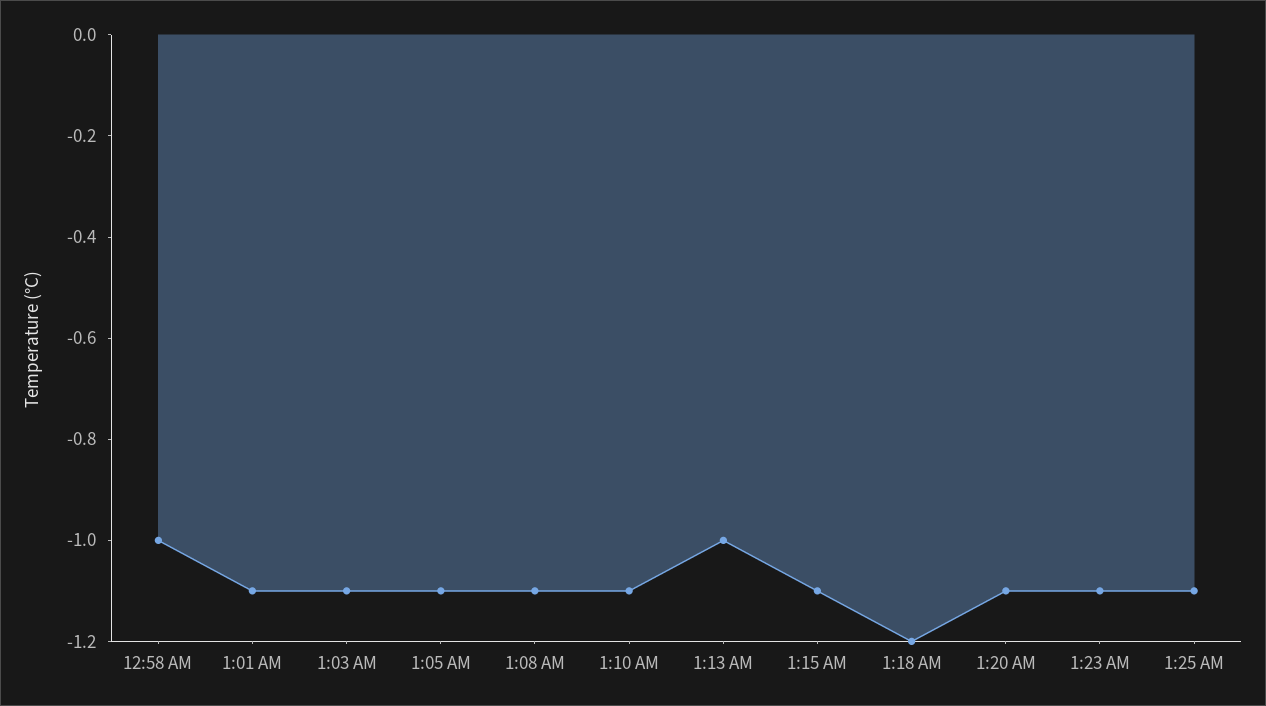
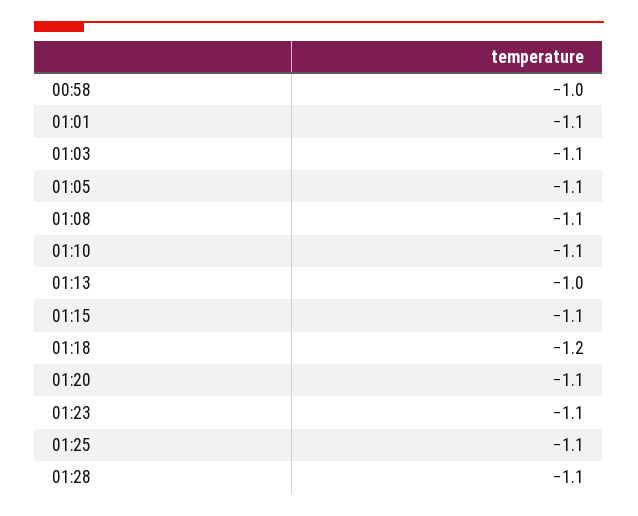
01:28: none -> -1.1

